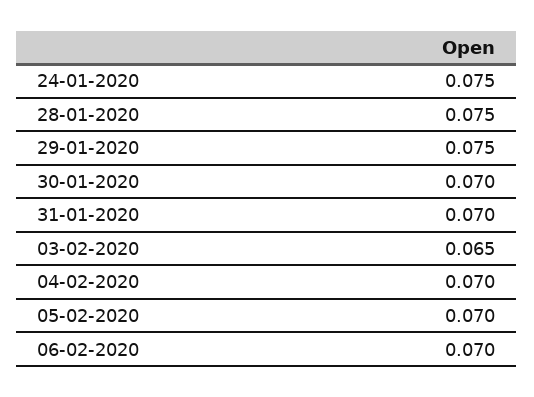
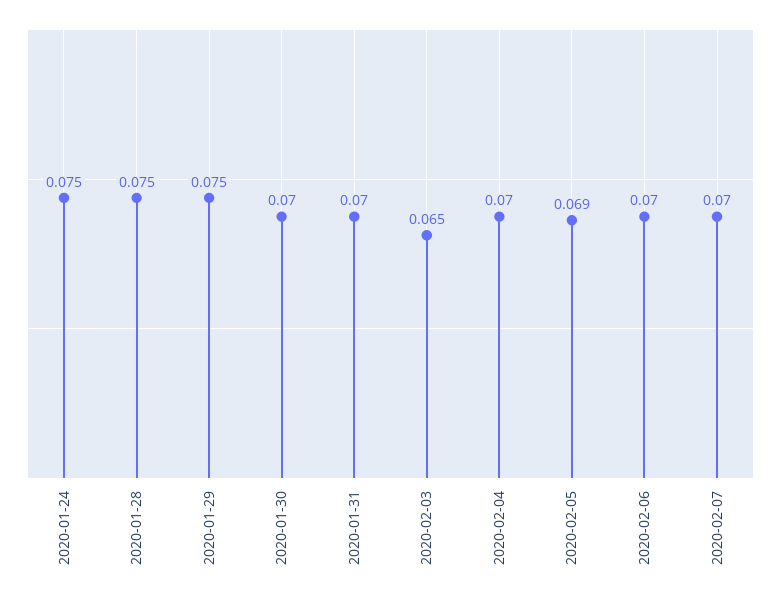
05-02-2020: 0.07 -> 0.069
2020-02-07: none -> 0.07

